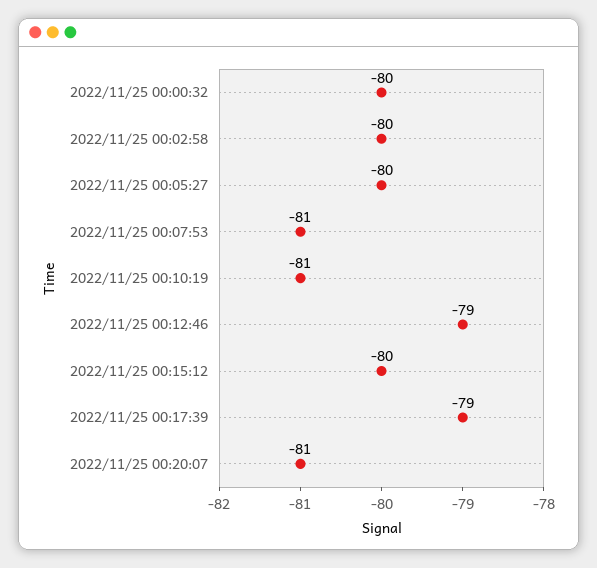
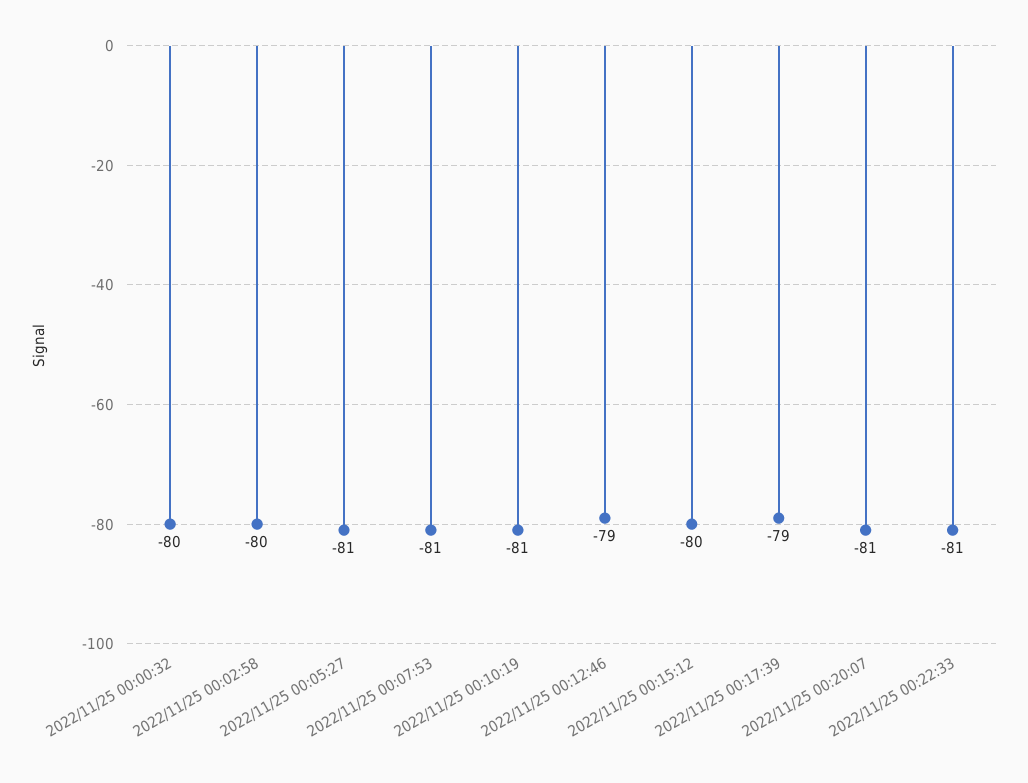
2022/11/25 00:05:27: -80 -> -81
2022/11/25 00:22:33: none -> -81

